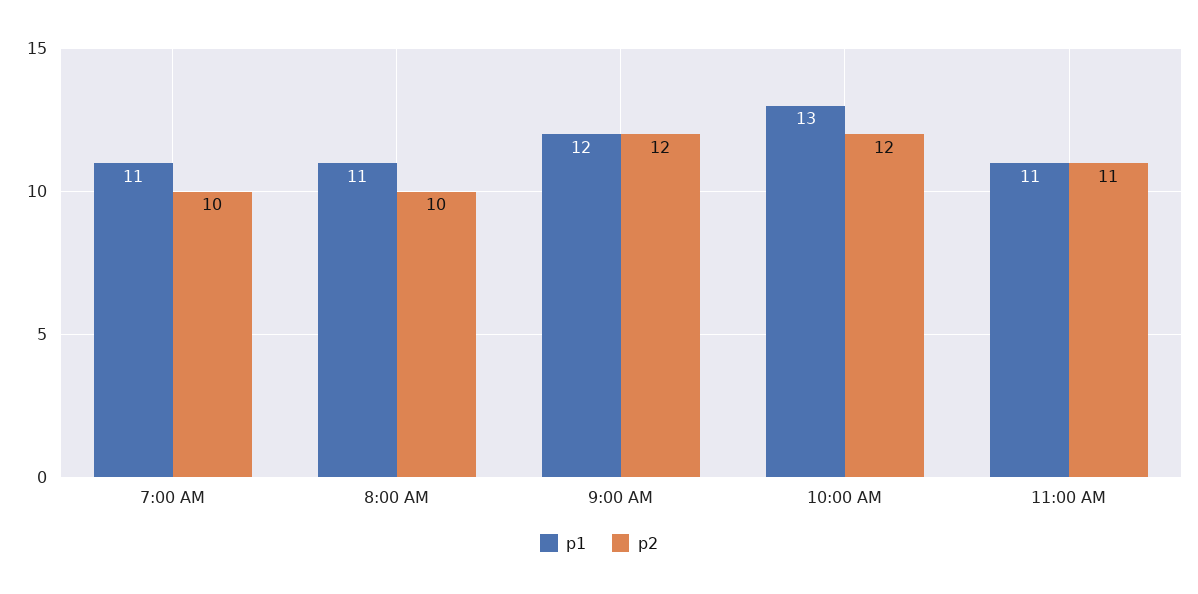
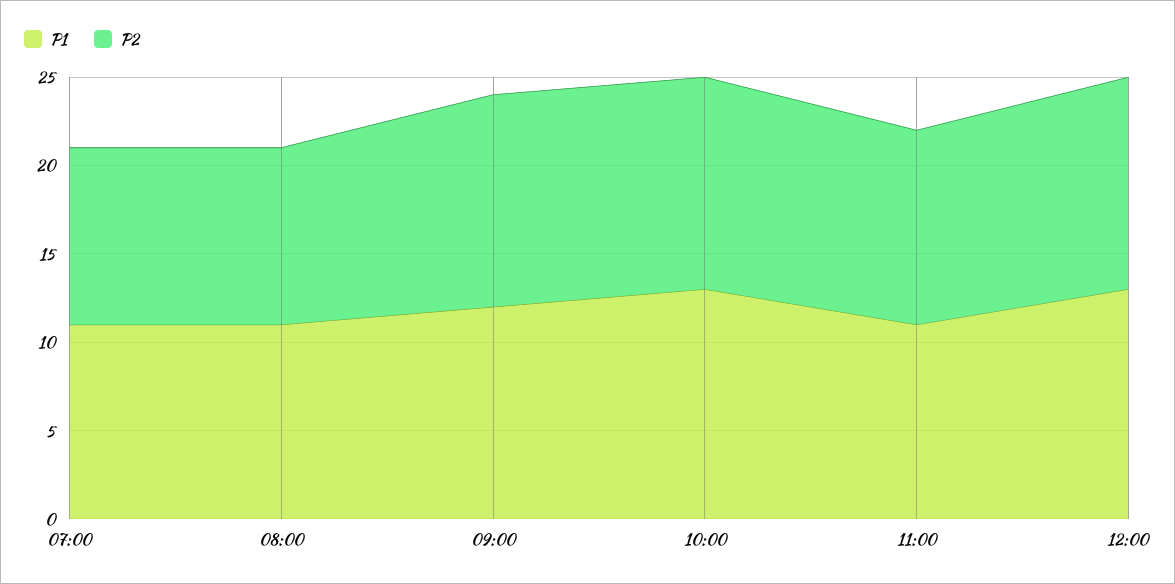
p1, 12:00: none -> 13
p2, 12:00: none -> 12

